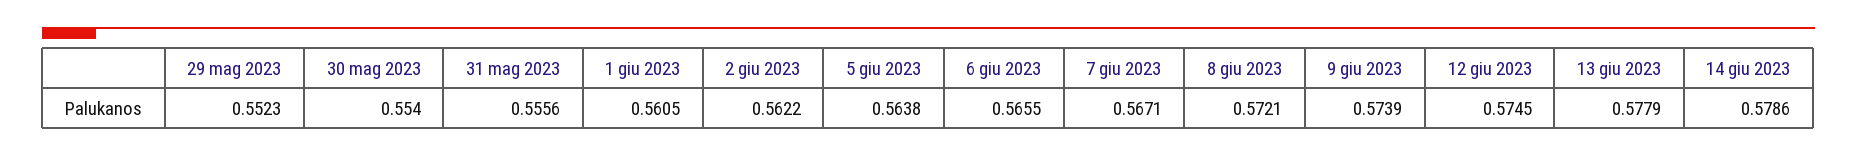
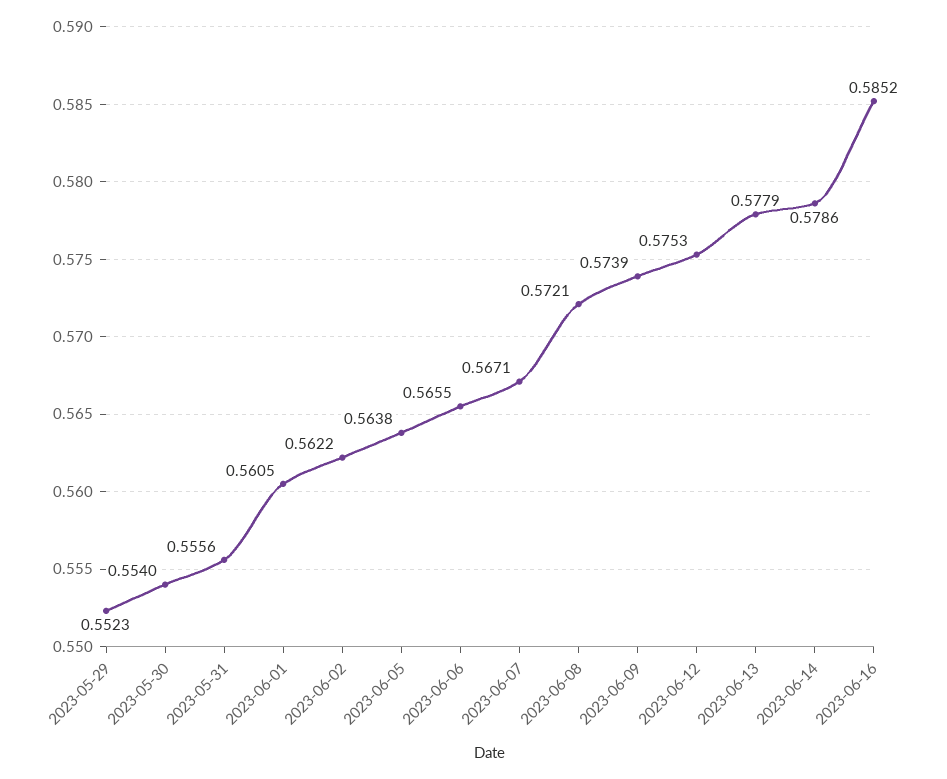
12 giu 2023: 0.5745 -> 0.5753
2023-06-16: none -> 0.5852

